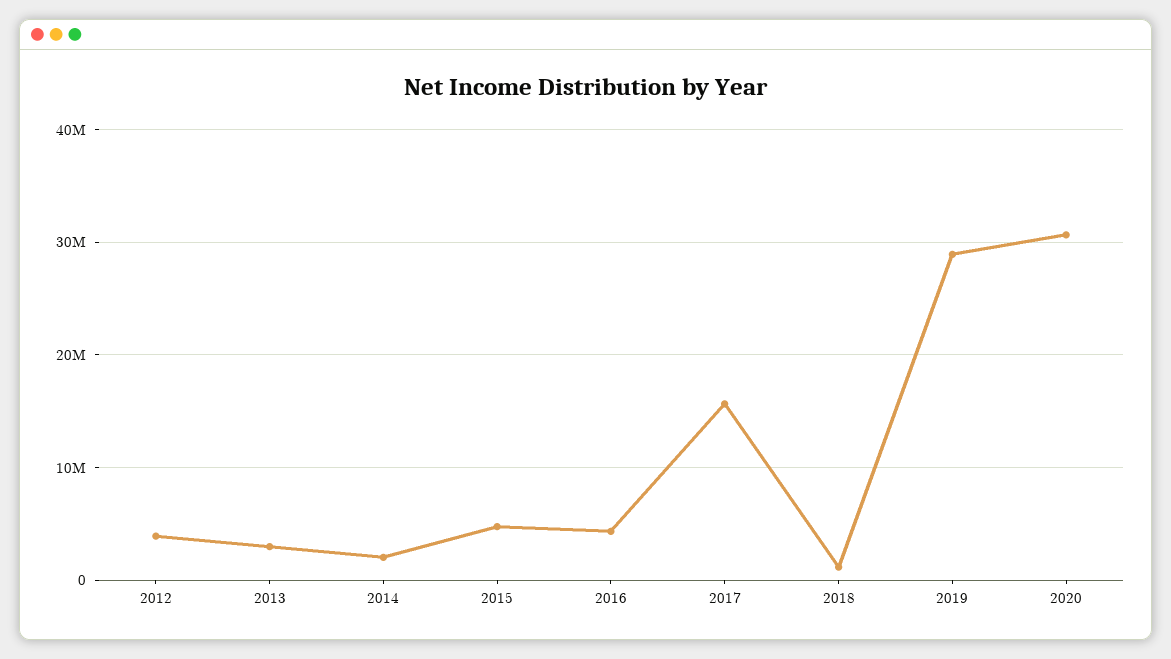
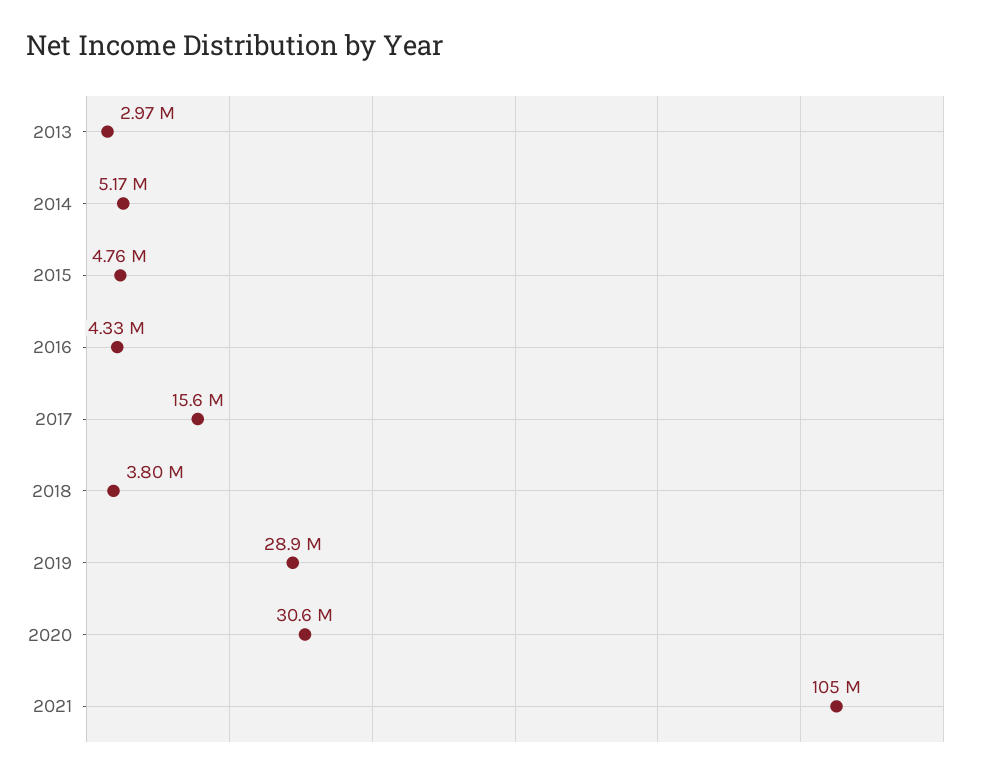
2012: 4000000 -> none
2014: 2000000 -> 5170000
2018: 1000000 -> 3800000
2021: none -> 105000000

